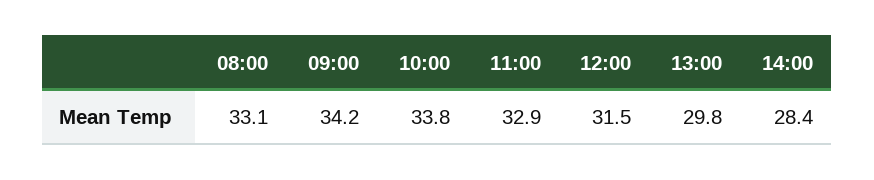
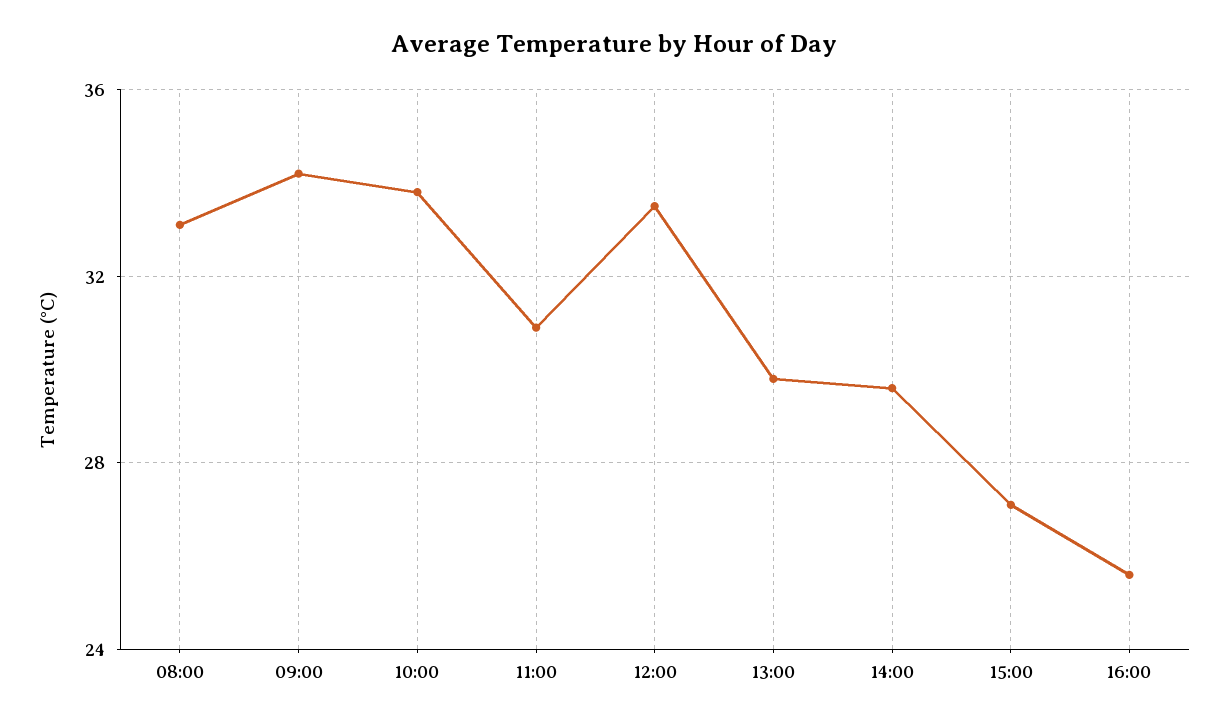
11:00: 32.9 -> 31
12:00: 31.5 -> 33.5
14:00: 28.4 -> 29.5
15:00: none -> 27
16:00: none -> 25.5

